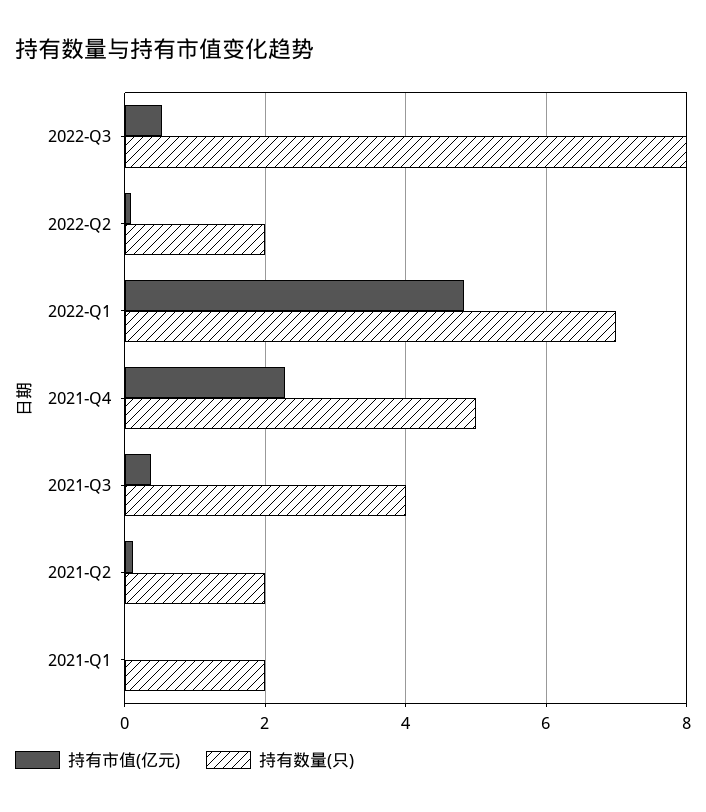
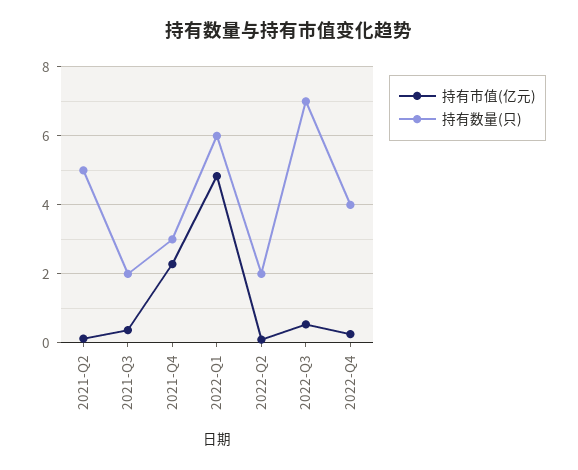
持有数量(只), 2022-Q3: 8 -> 7
持有数量(只), 2022-Q1: 7 -> 6
持有数量(只), 2021-Q4: 5 -> 3
持有数量(只), 2021-Q3: 4 -> 2
持有数量(只), 2021-Q2: 2 -> 5
持有市值(亿元), 2021-Q1: 0 -> none
持有数量(只), 2021-Q1: 2 -> none
持有市值(亿元), 2022-Q4: none -> 0.2
持有数量(只), 2022-Q4: none -> 4

